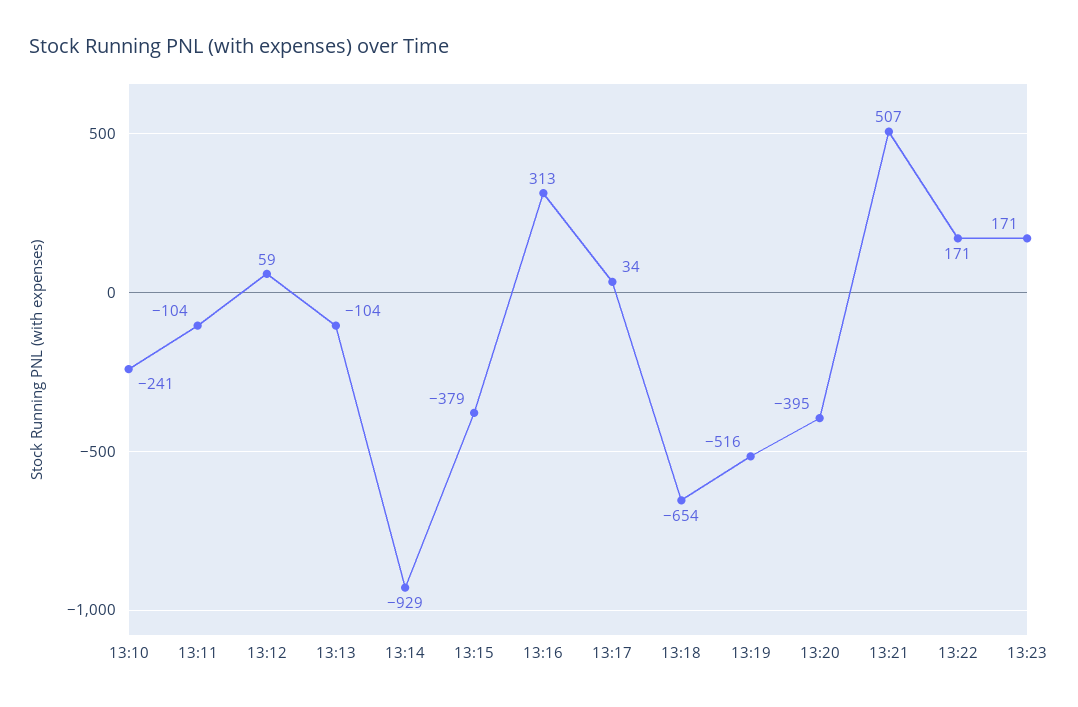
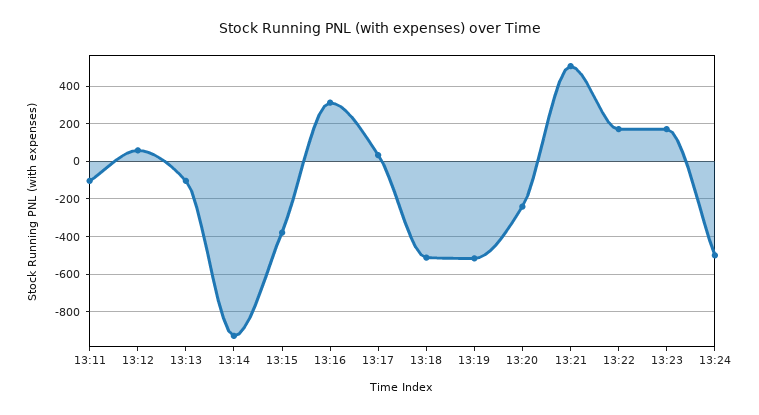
13:10: -241 -> none
13:18: -654 -> -500
13:20: -395 -> -250
13:24: none -> -500

